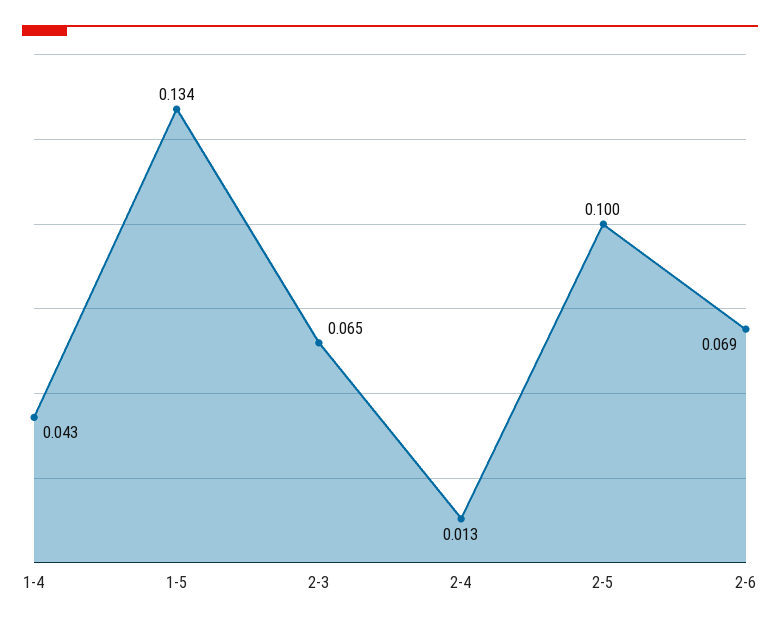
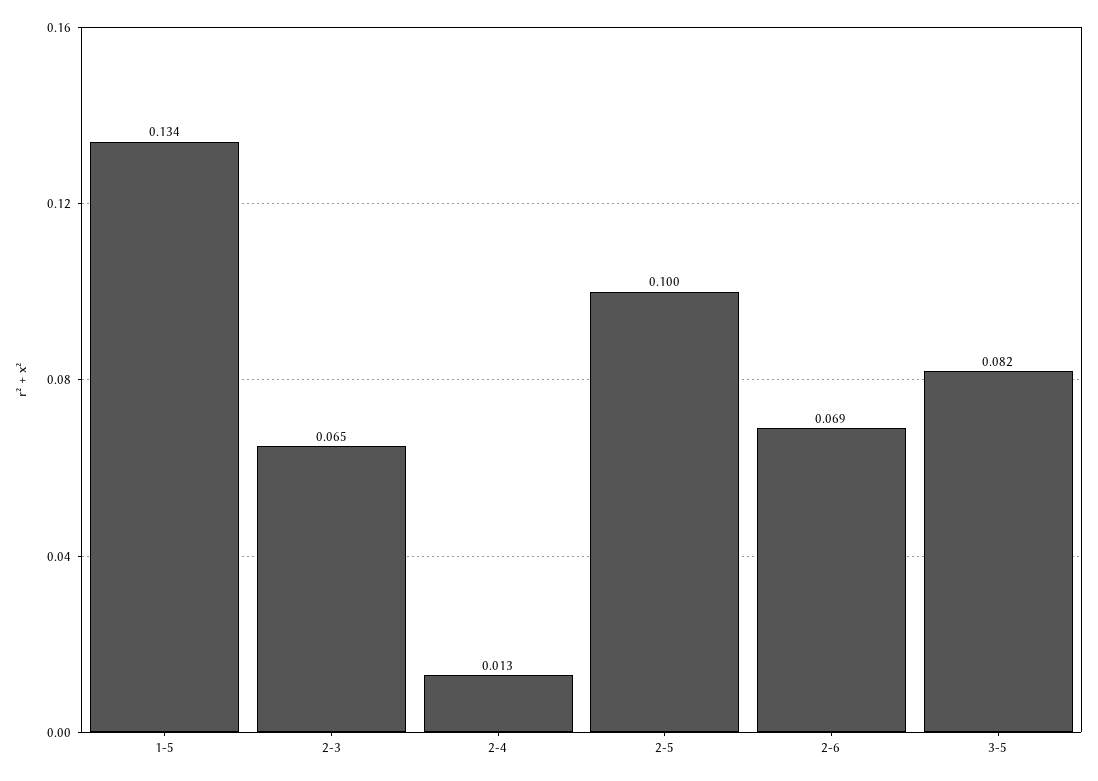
1-4: 0.043 -> none
3-5: none -> 0.082

